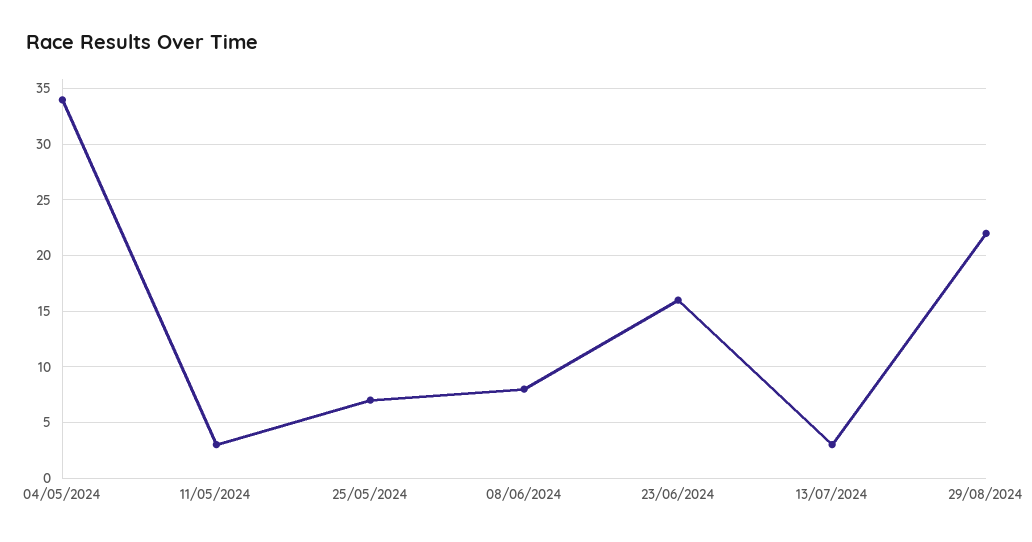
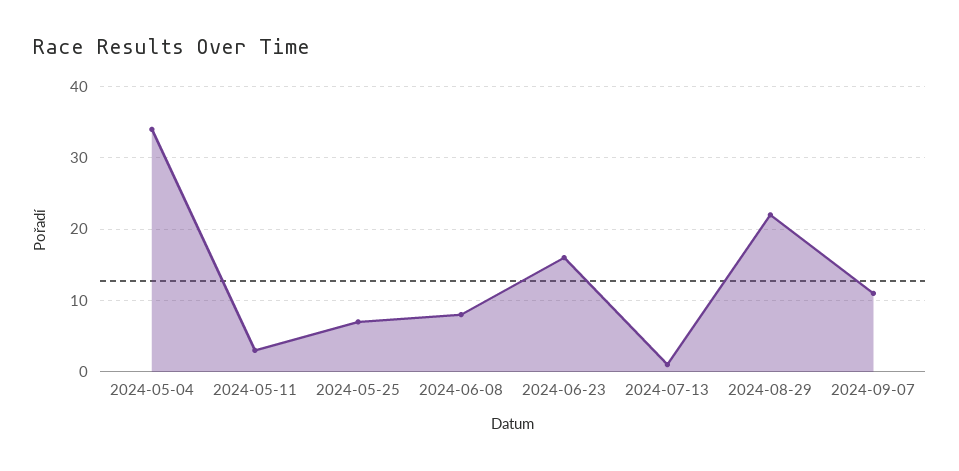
13/07/2024: 3 -> 1
2024-09-07: none -> 11

